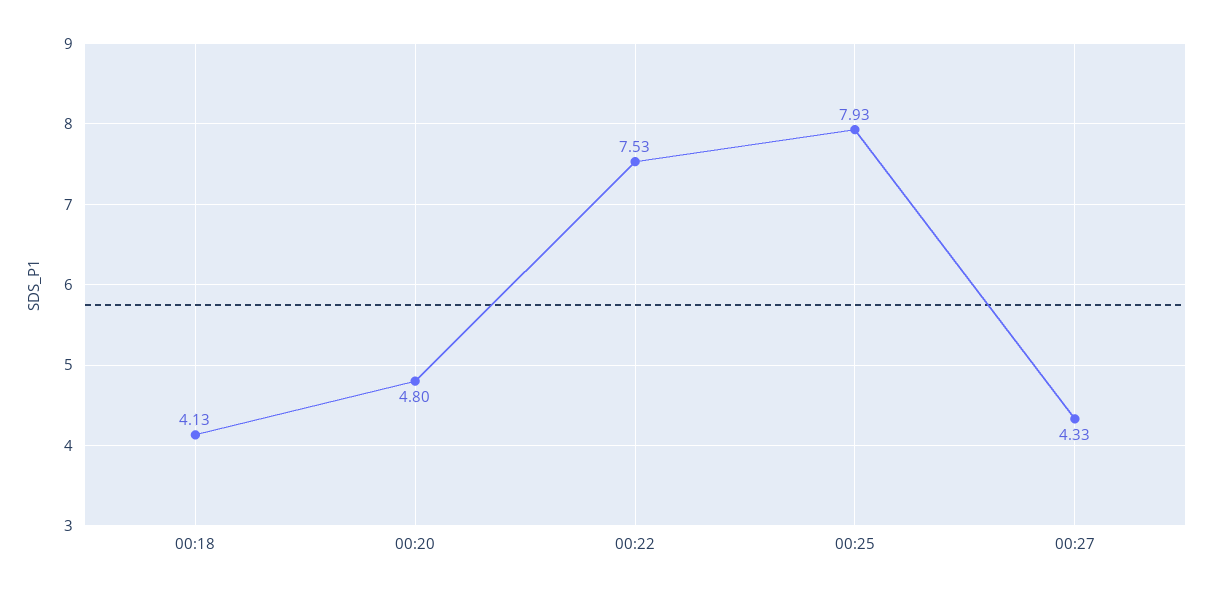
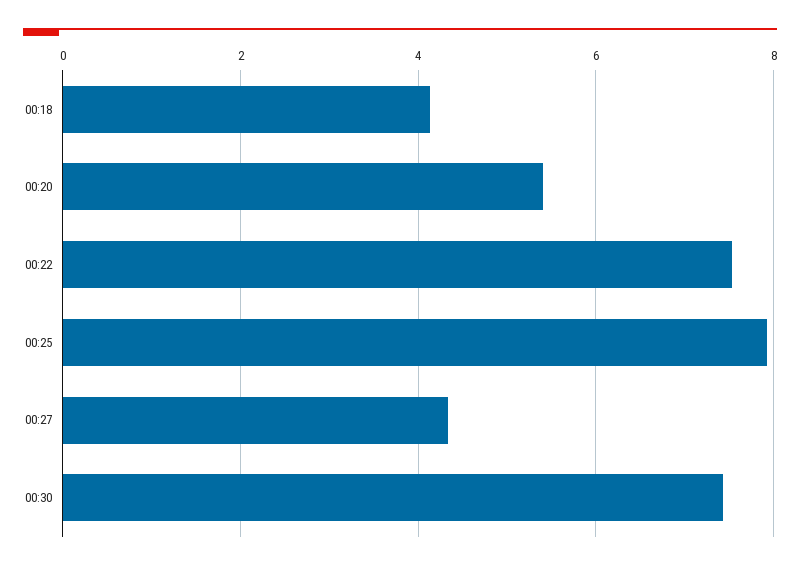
00:20: 4.8 -> 5.4
00:30: none -> 7.4

